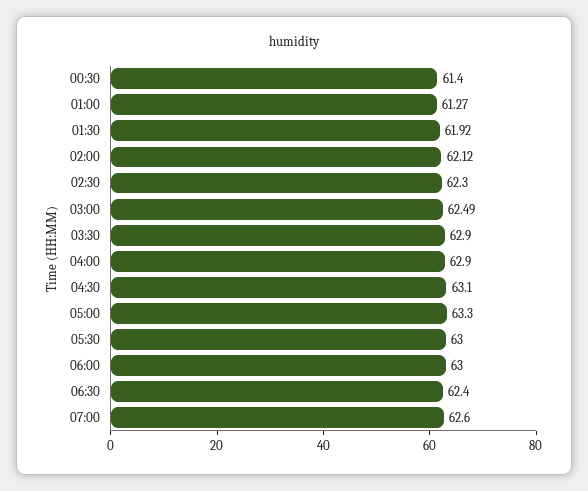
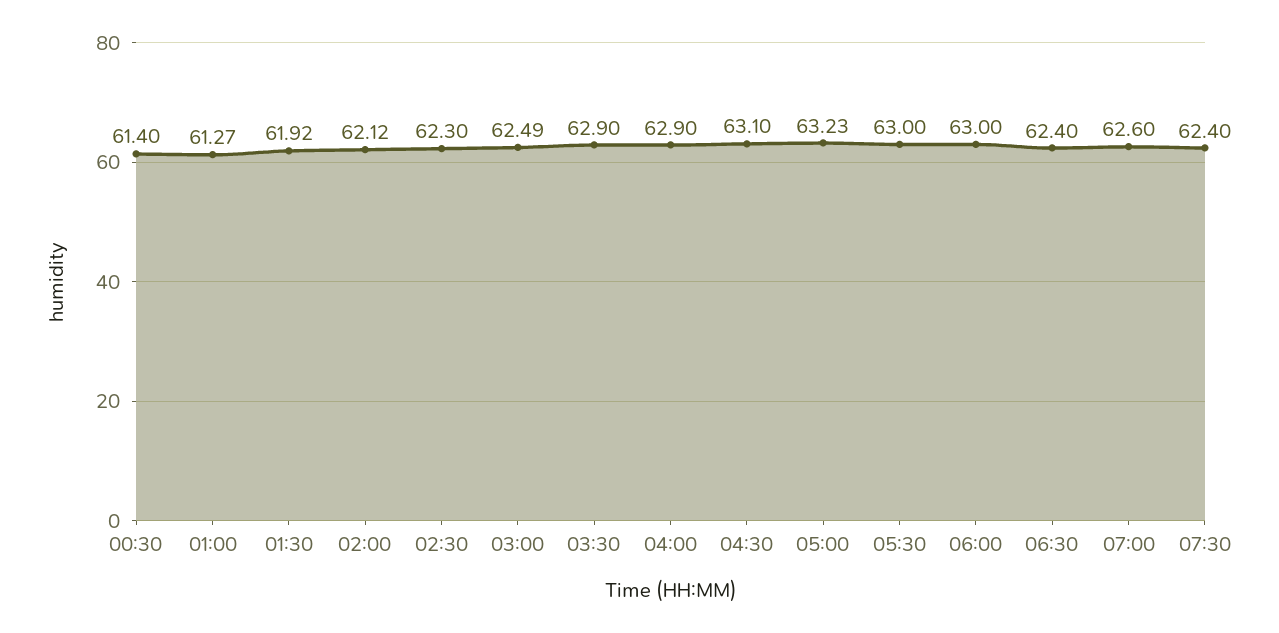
05:00: 63.3 -> 63.23
07:30: none -> 62.4

